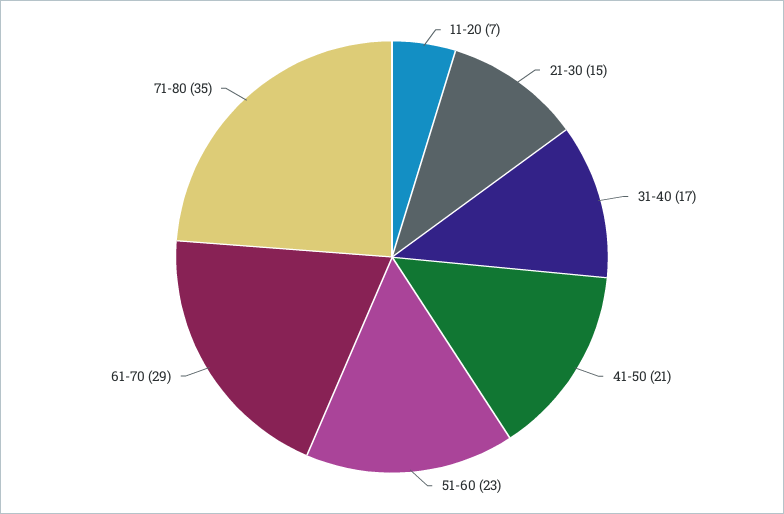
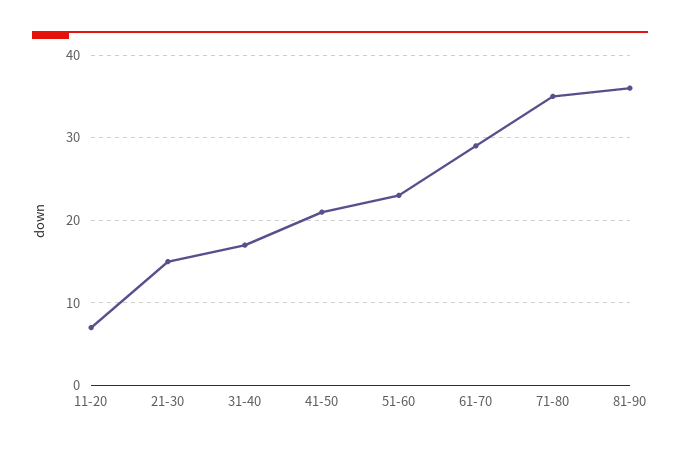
81-90: none -> 36

